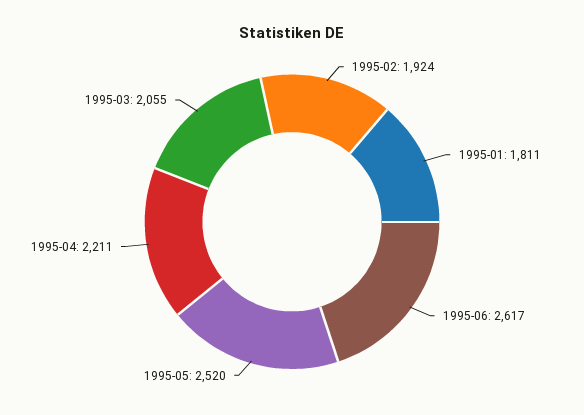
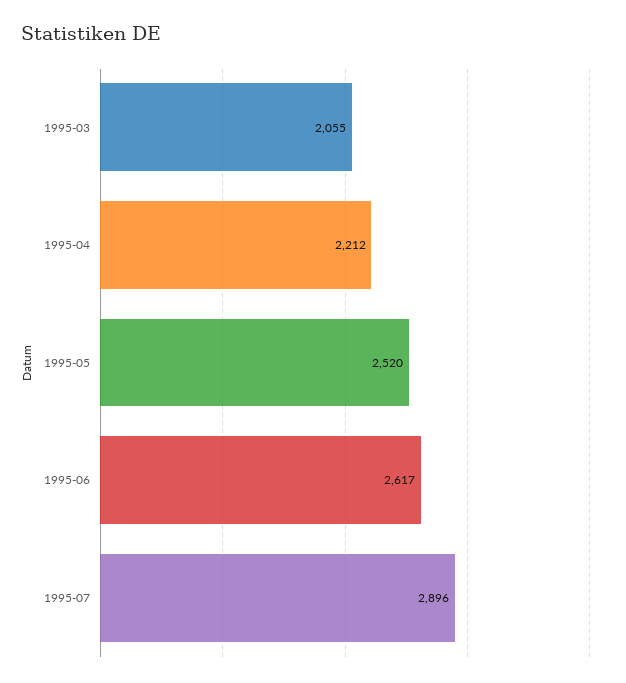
1995-02: 1924 -> none
1995-01: 1811 -> none
1995-04: 2211 -> 2212
1995-07: none -> 2896

